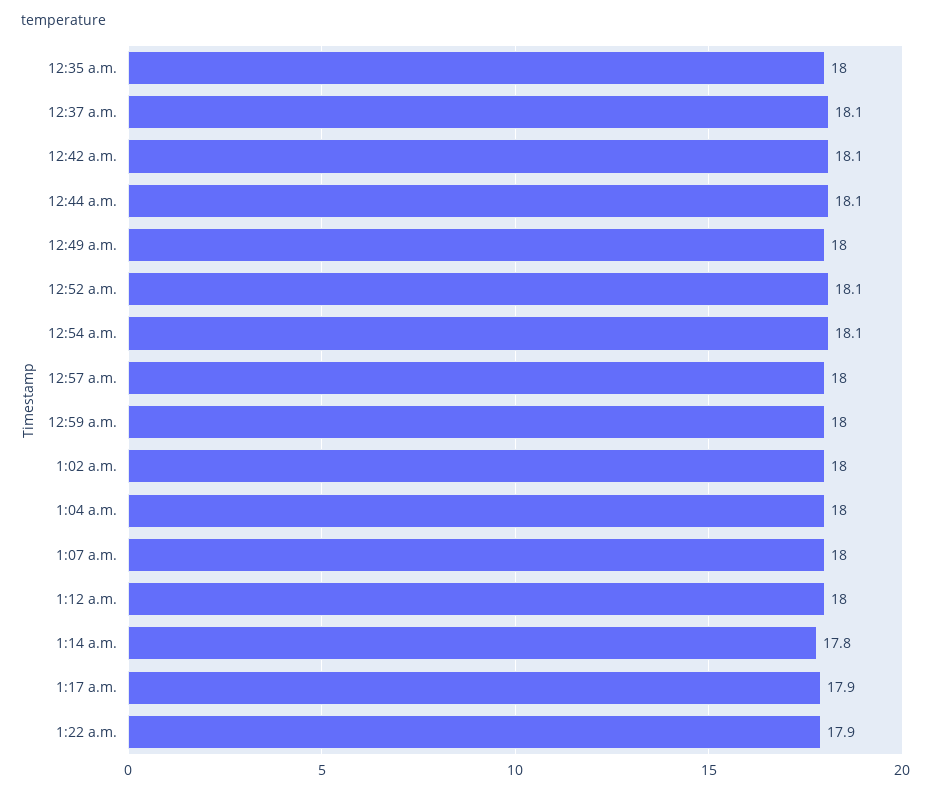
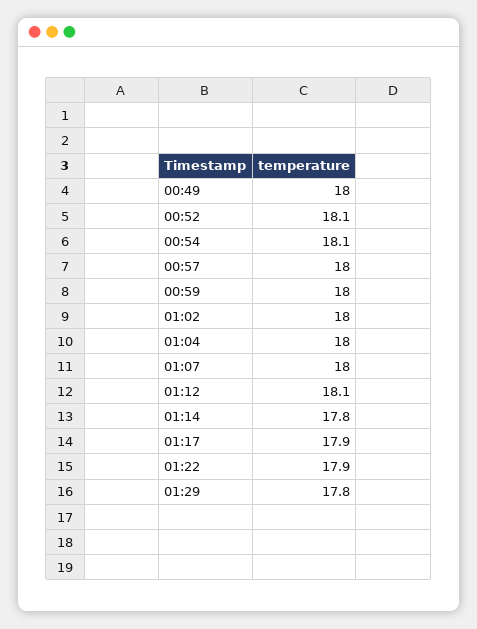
12:35 a.m.: 18 -> none
12:37 a.m.: 18.1 -> none
12:42 a.m.: 18.1 -> none
12:44 a.m.: 18.1 -> none
1:12 a.m.: 18 -> 18.1
01:29: none -> 17.8

